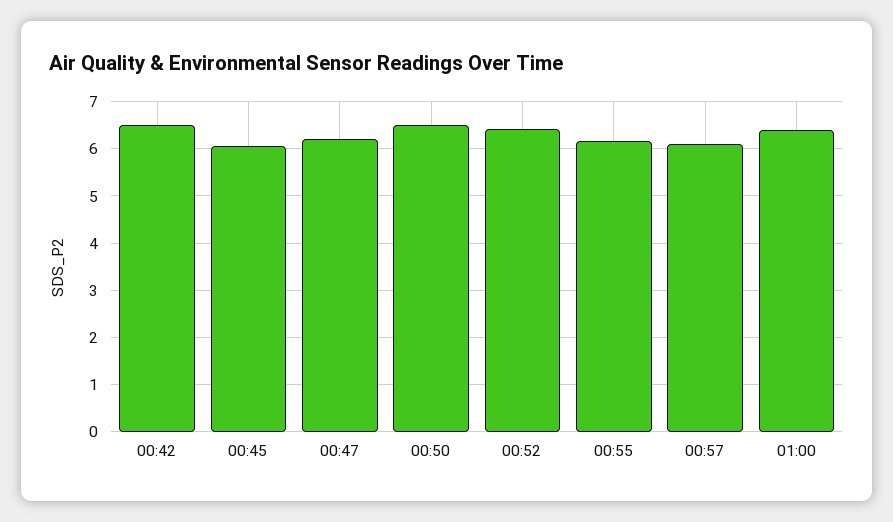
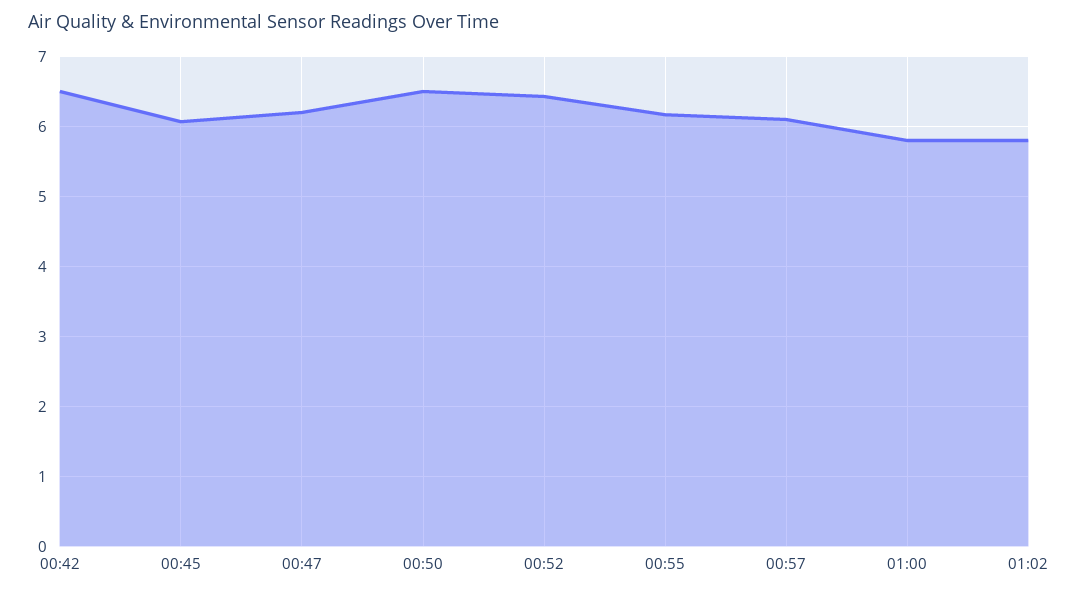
01:00: 6.4 -> 5.8
01:02: none -> 5.8

